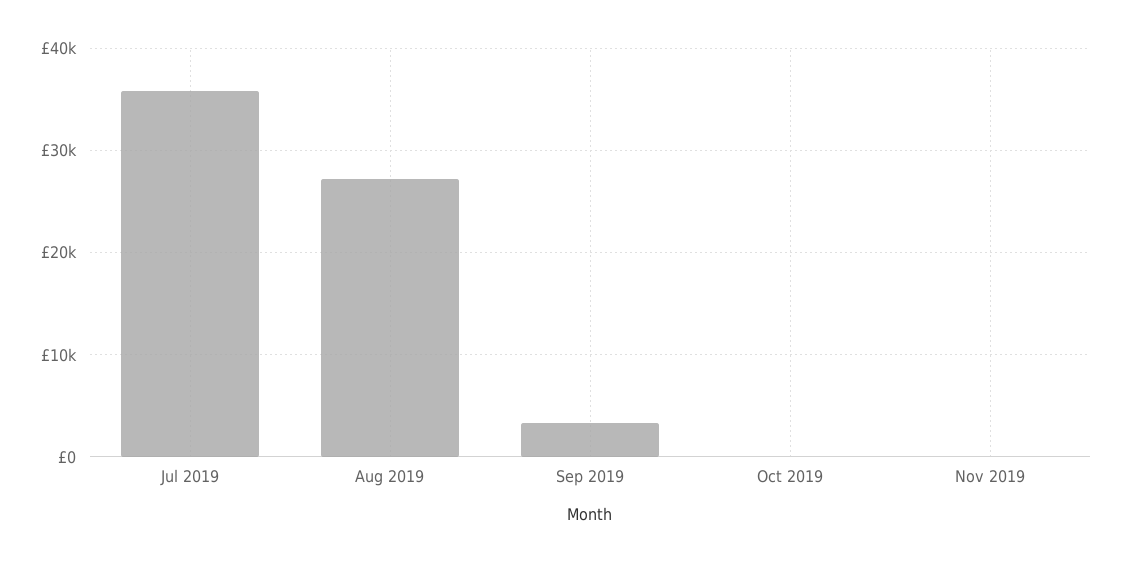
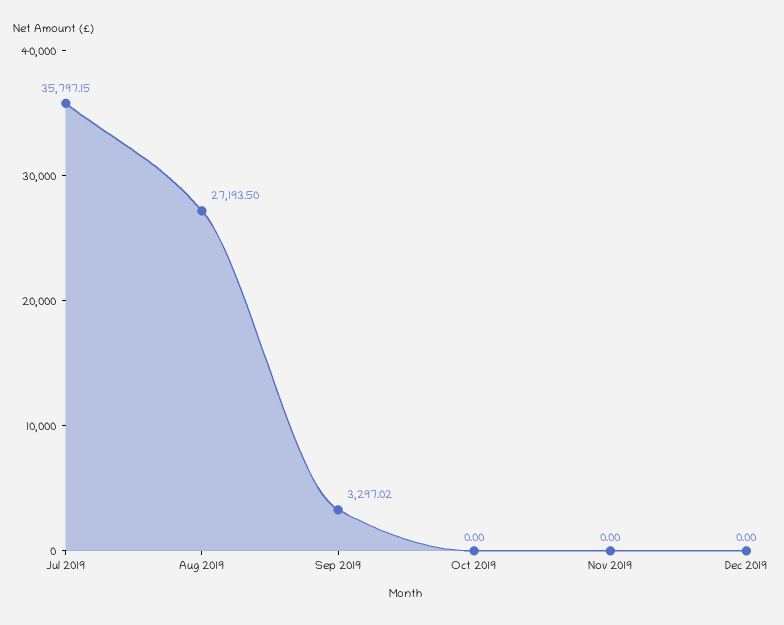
Dec 2019: none -> 0

